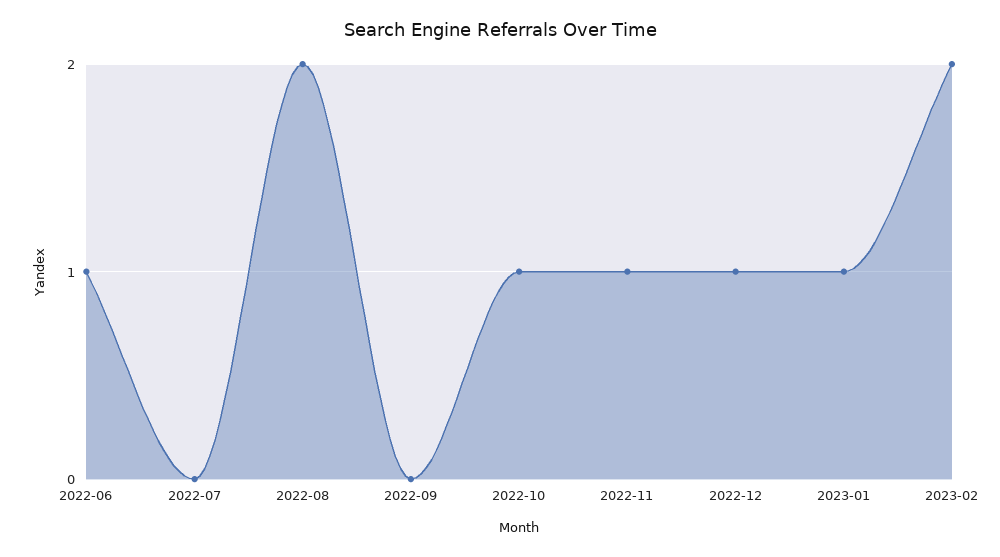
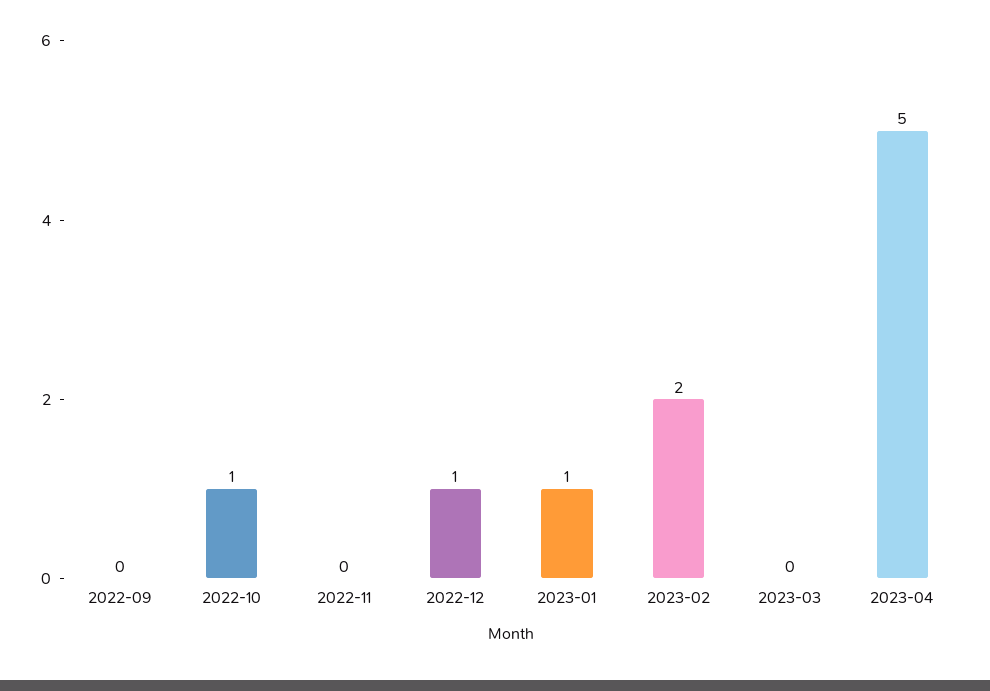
2022-06: 1 -> none
2022-07: 0 -> none
2022-08: 2 -> none
2022-11: 1 -> 0
2023-03: none -> 0
2023-04: none -> 5

